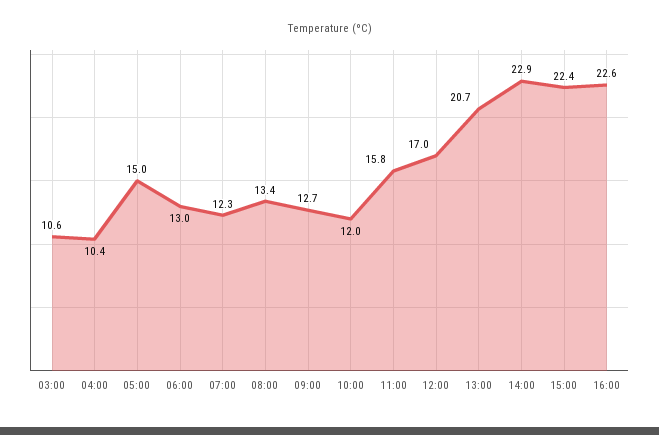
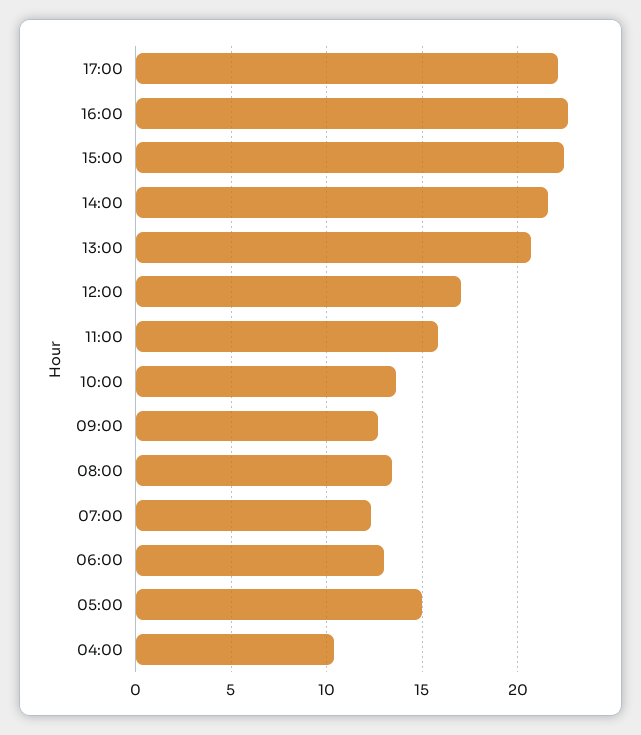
03:00: 10.6 -> none
10:00: 12 -> 13.5
14:00: 22.9 -> 21.5
17:00: none -> 22

